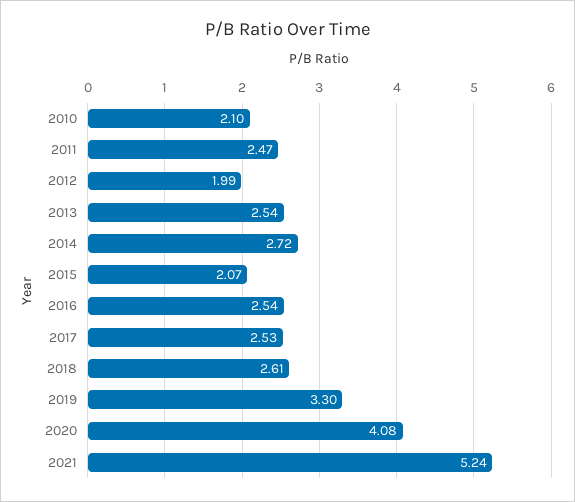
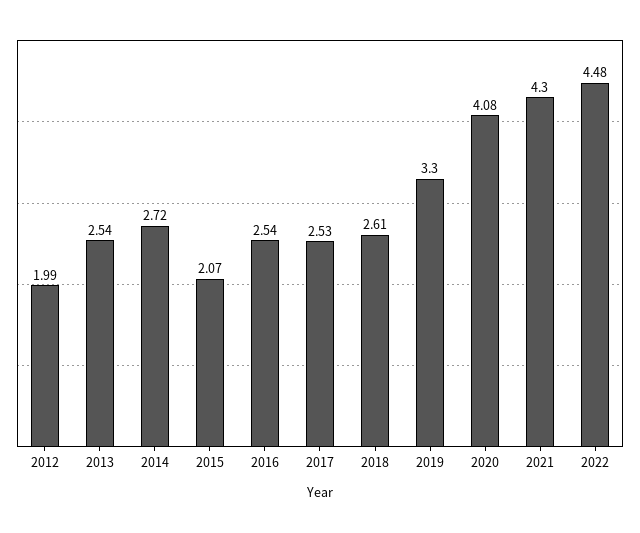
2010: 2.1 -> none
2011: 2.47 -> none
2021: 5.24 -> 4.3
2022: none -> 4.48

